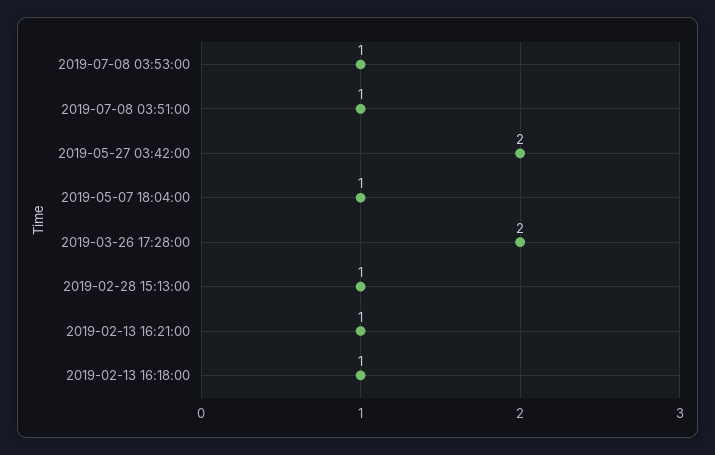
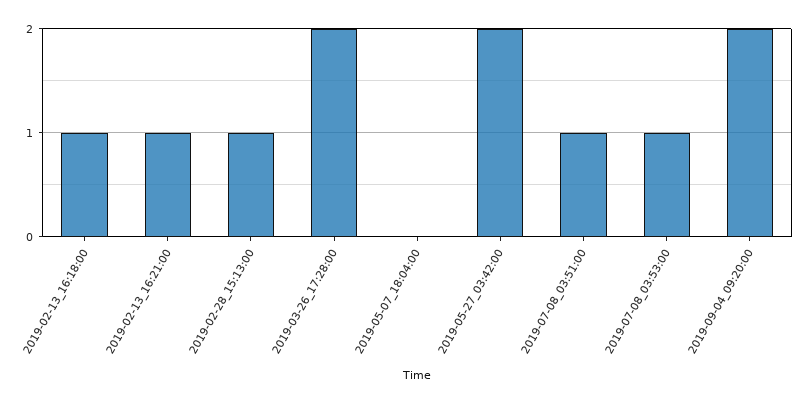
2019-05-07 18:04:00: 1 -> 0
2019-09-04_09:20:00: none -> 2

